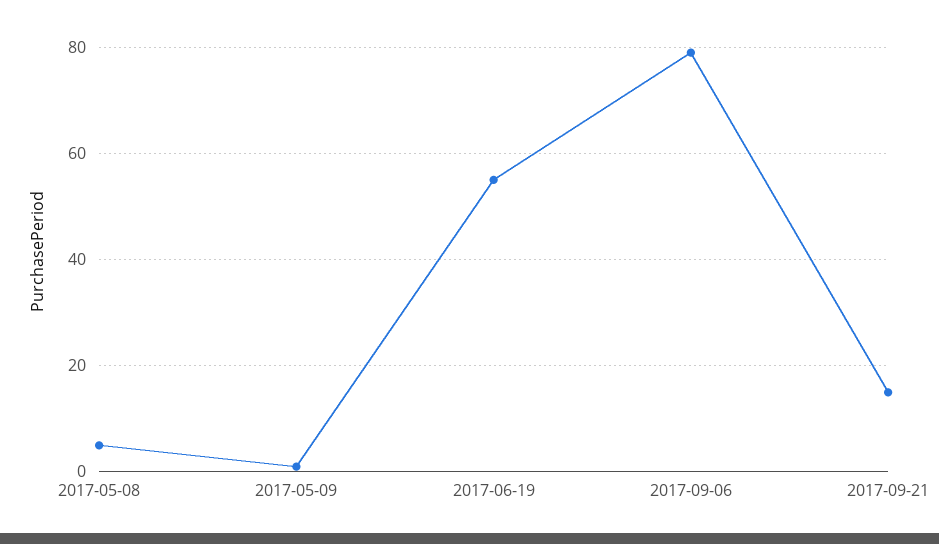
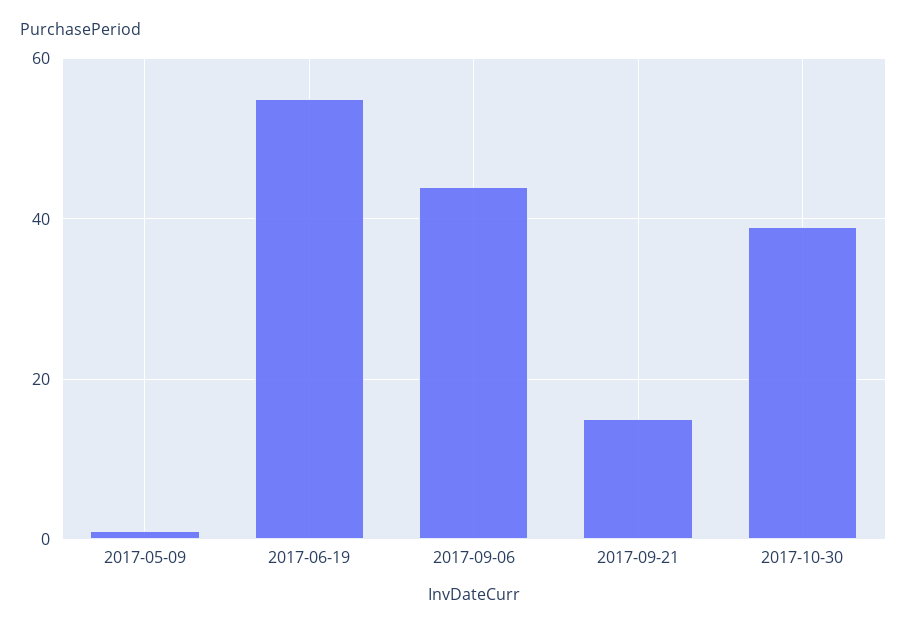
2017-05-08: 5 -> none
2017-09-06: 80 -> 45
2017-10-30: none -> 40

